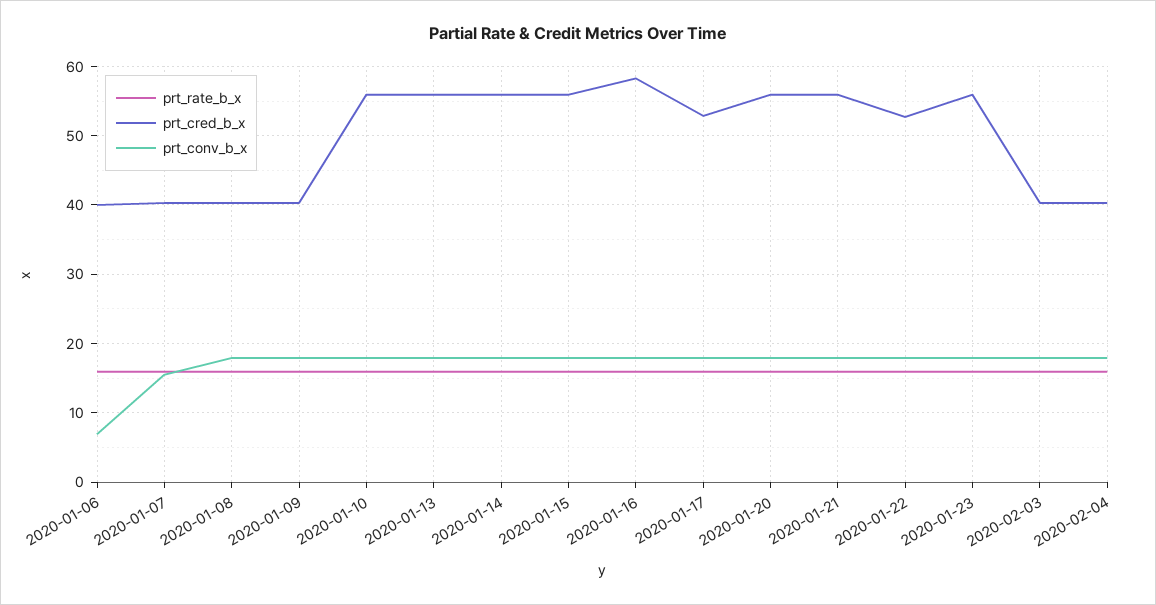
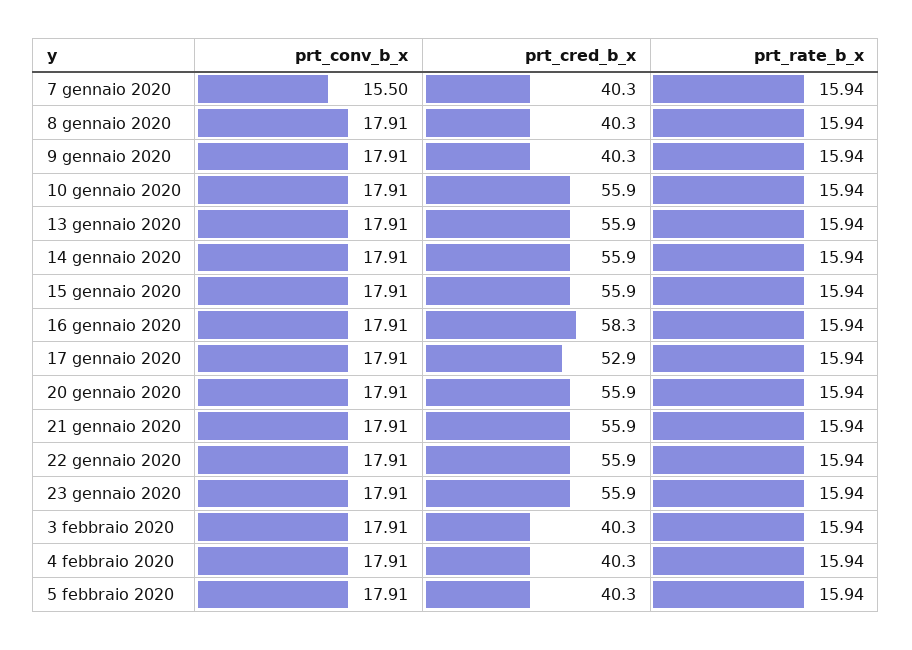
prt_rate_b_x, 2020-01-06: 16 -> none
prt_cred_b_x, 2020-01-06: 40 -> none
prt_conv_b_x, 2020-01-06: 7 -> none
prt_cred_b_x, 2020-01-22: 53 -> 55.9
prt_conv_b_x, 5 febbraio 2020: none -> 17.91
prt_cred_b_x, 5 febbraio 2020: none -> 40.3
prt_rate_b_x, 5 febbraio 2020: none -> 15.94

